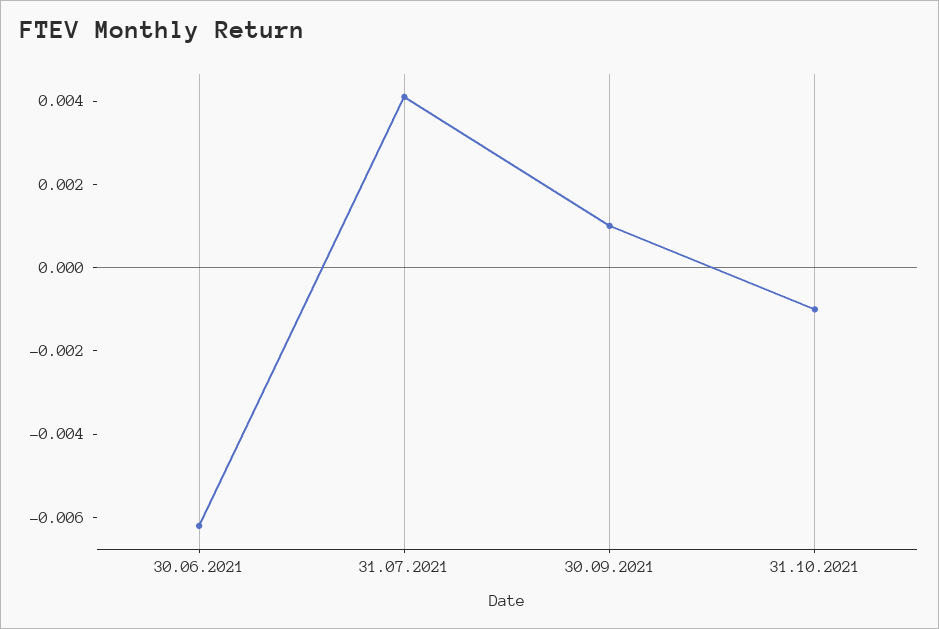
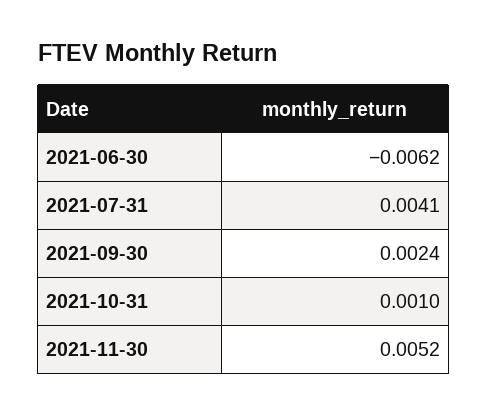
30.09.2021: 0.001 -> 0.0024
31.10.2021: -0.001 -> 0.001
2021-11-30: none -> 0.0052

